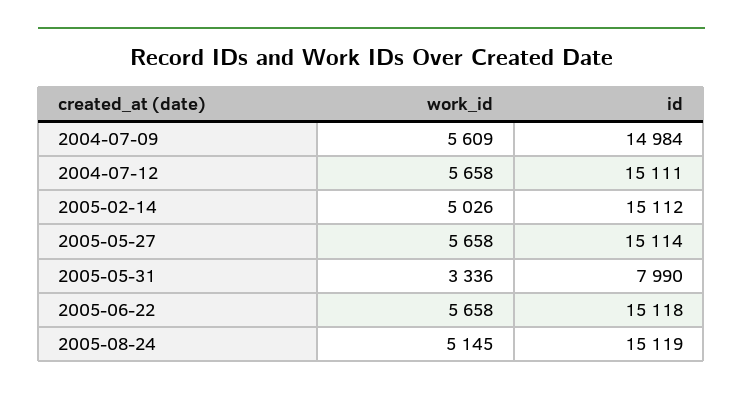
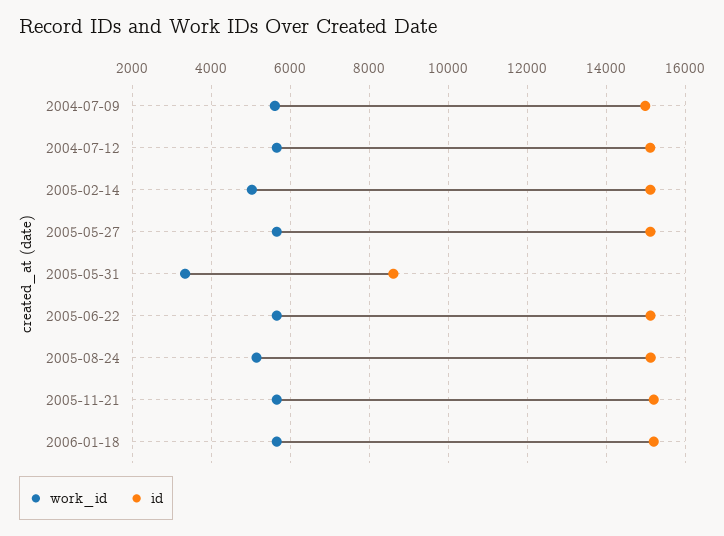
id, 2005-05-31: 7990 -> 8600
work_id, 2005-11-21: none -> 5600
id, 2005-11-21: none -> 15200
work_id, 2006-01-18: none -> 5600
id, 2006-01-18: none -> 15200

